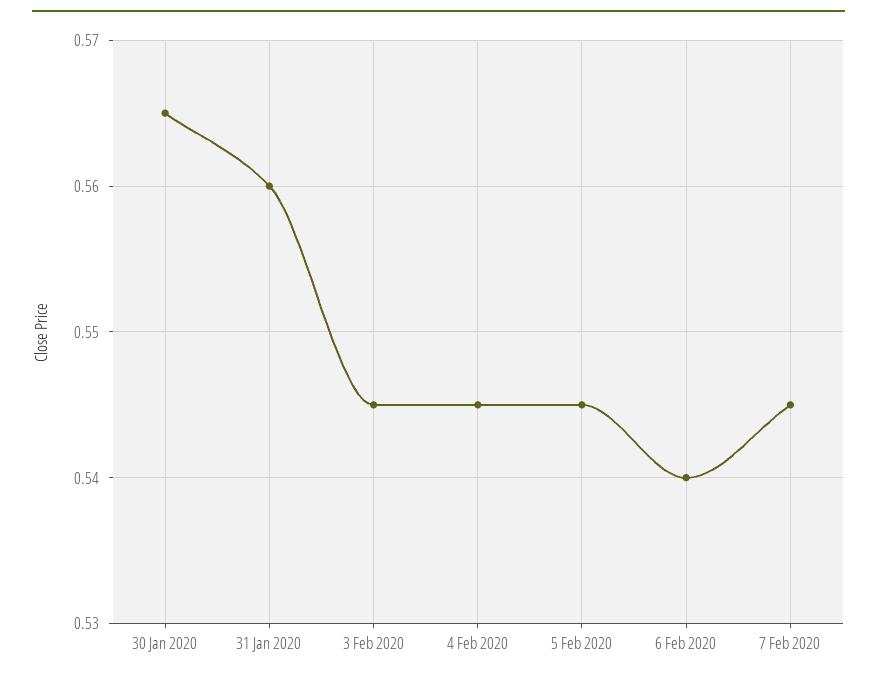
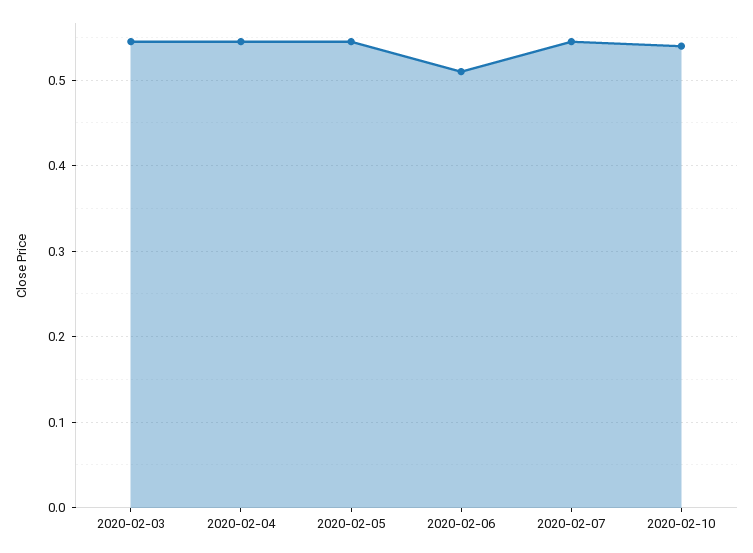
30 Jan 2020: 0.565 -> none
31 Jan 2020: 0.56 -> none
6 Feb 2020: 0.54 -> 0.51
2020-02-10: none -> 0.54

